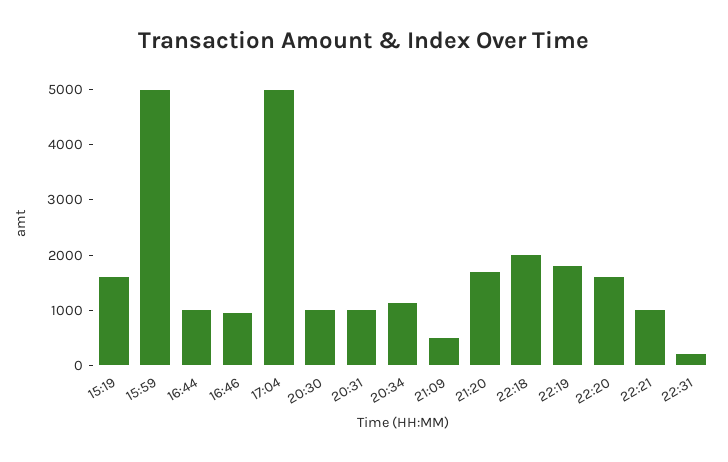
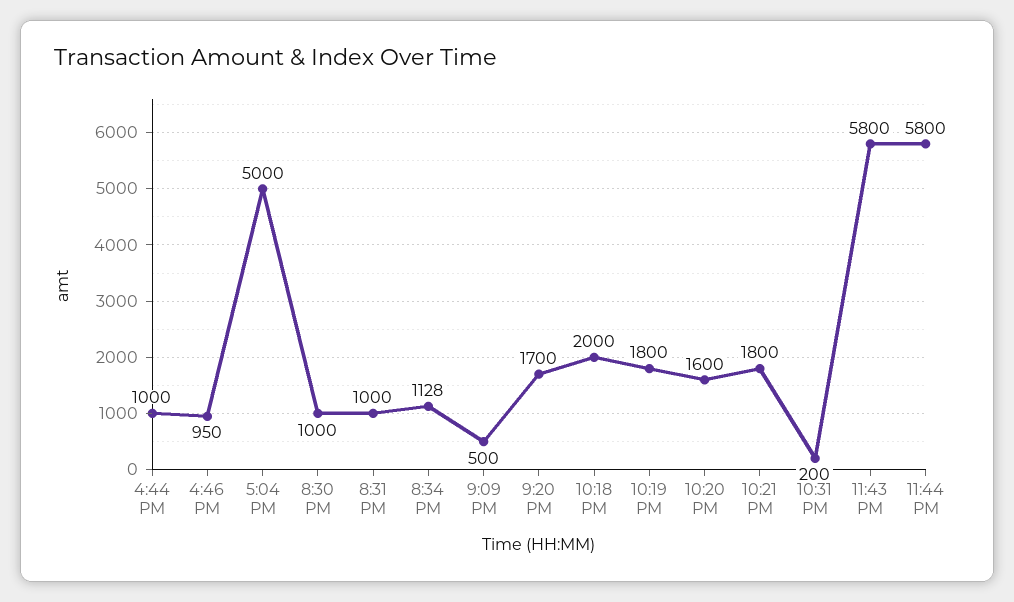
15:19: 1600 -> none
15:59: 5000 -> none
22:21: 1000 -> 1800
11:43 PM: none -> 5800
11:44 PM: none -> 5800

